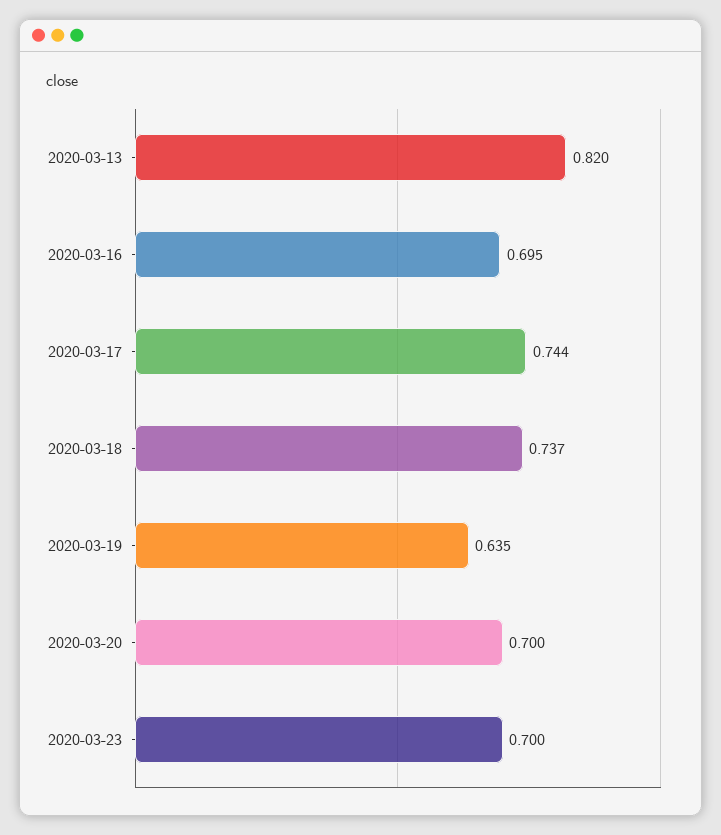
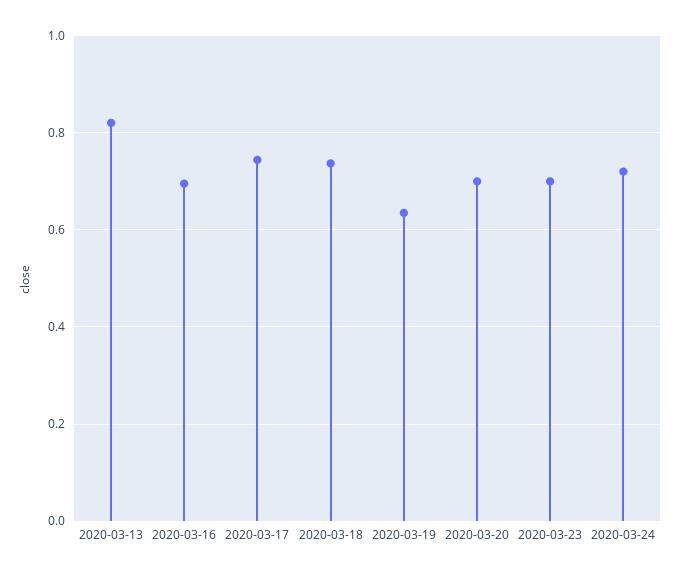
2020-03-24: none -> 0.72

